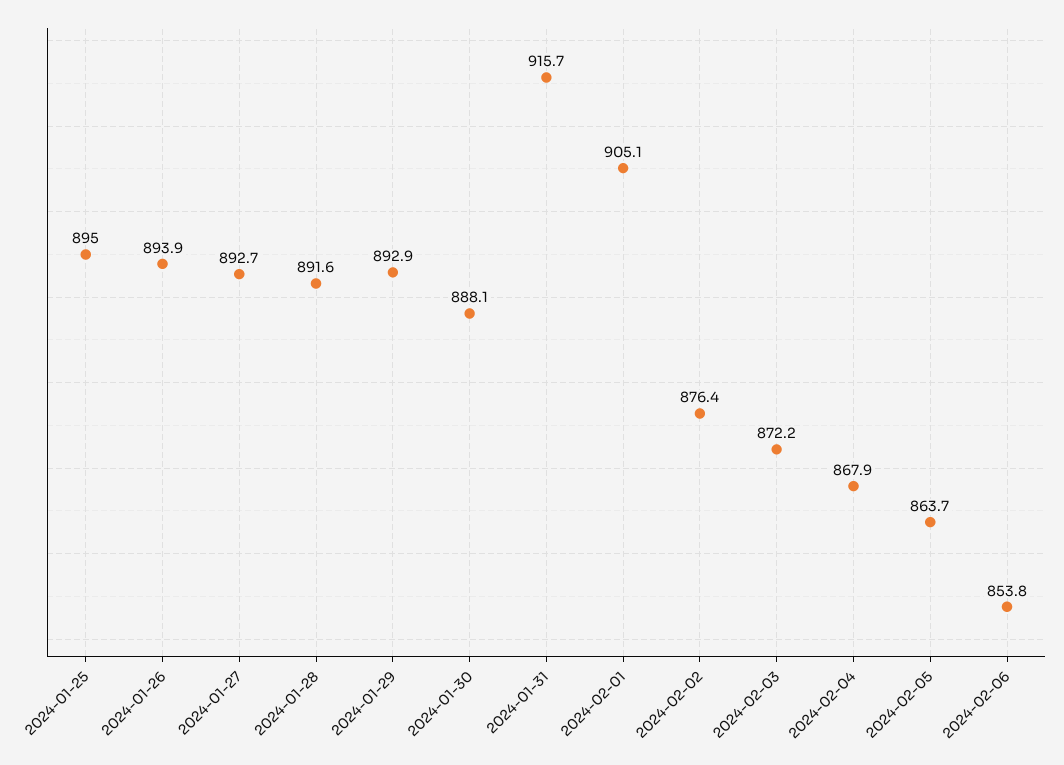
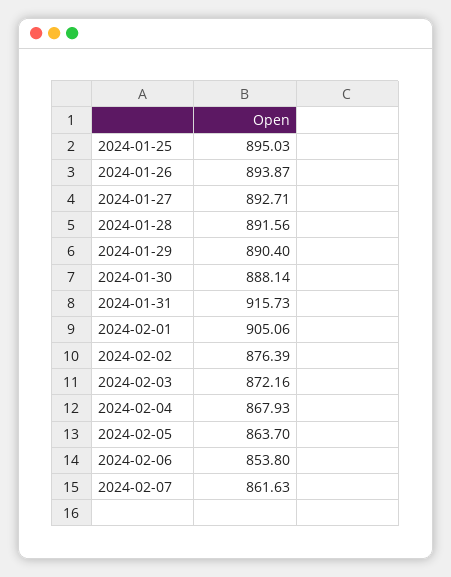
2024-01-29: 892.9 -> 890.4
2024-02-07: none -> 861.63

